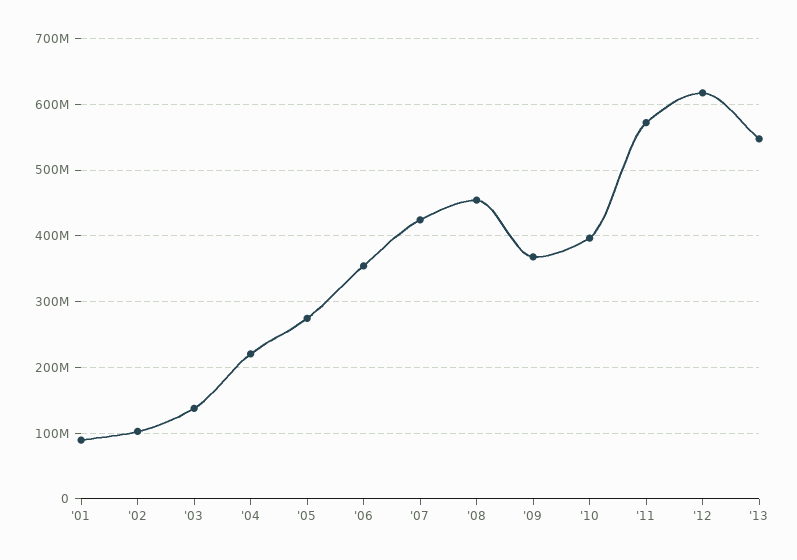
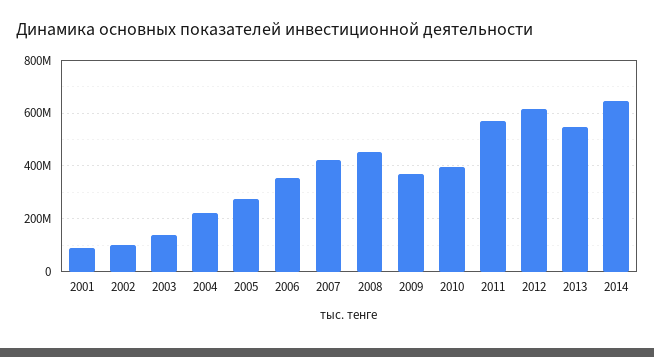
2014: none -> 650000000

